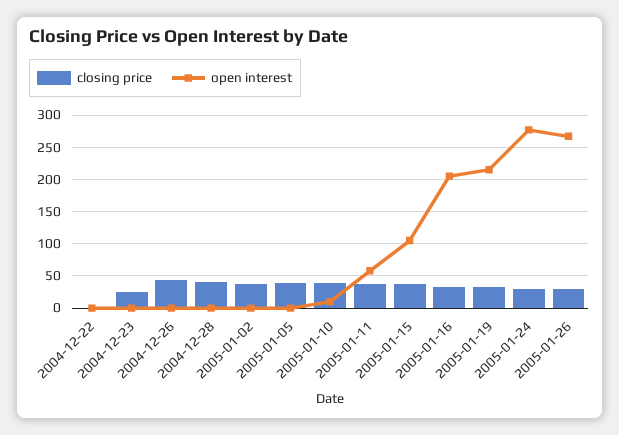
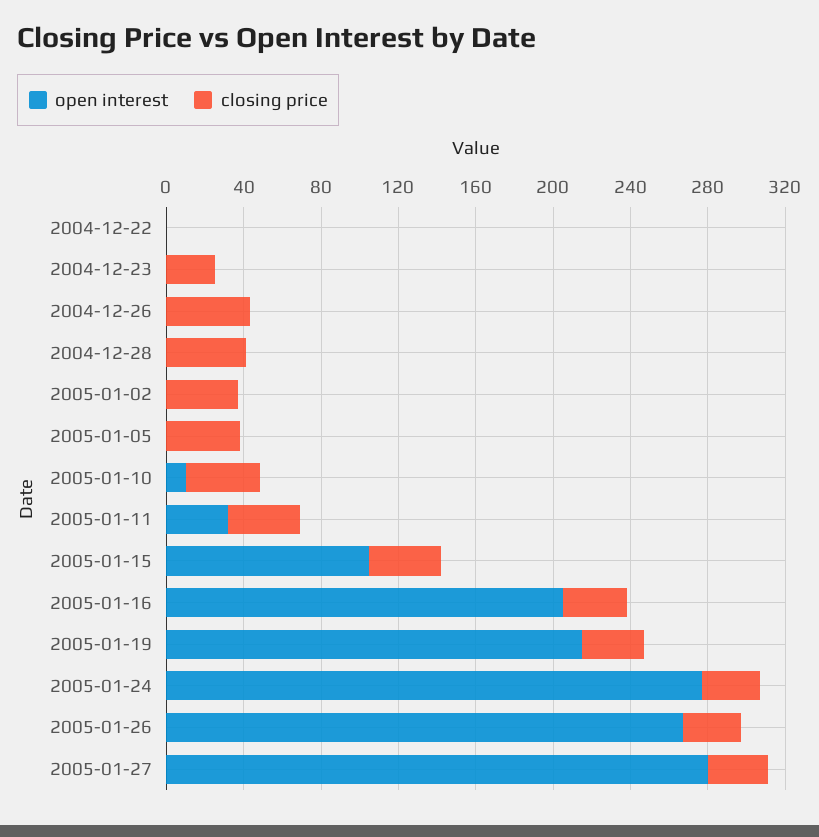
open interest, 2005-01-11: 60 -> 30
open interest, 2005-01-27: none -> 280
closing price, 2005-01-27: none -> 30

